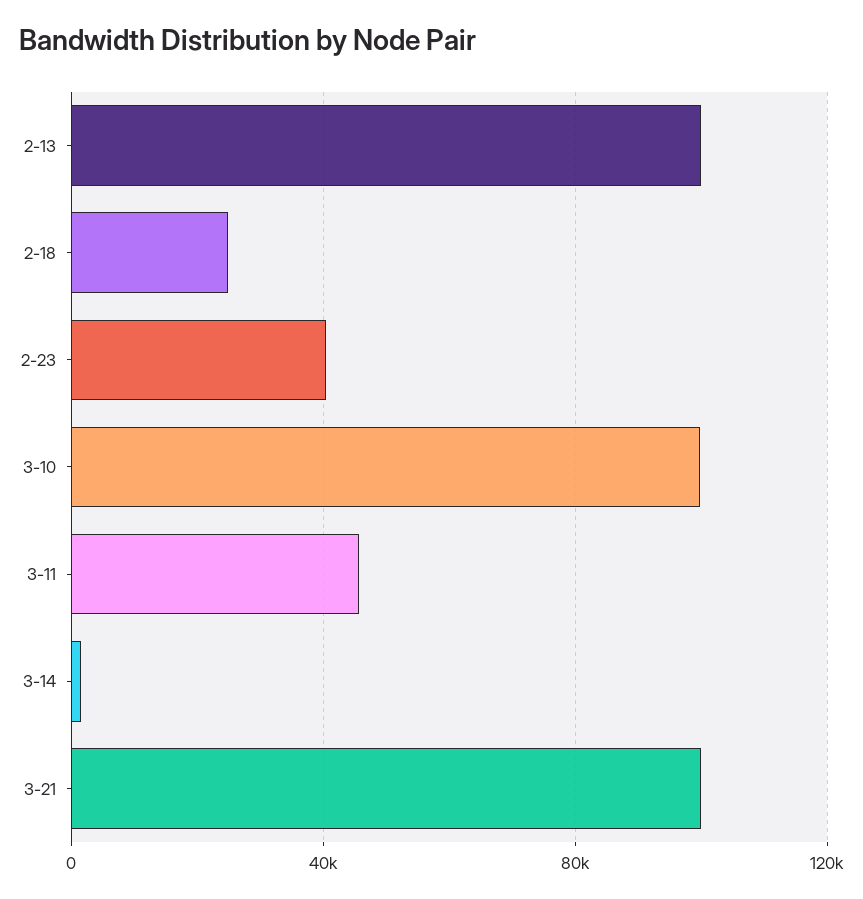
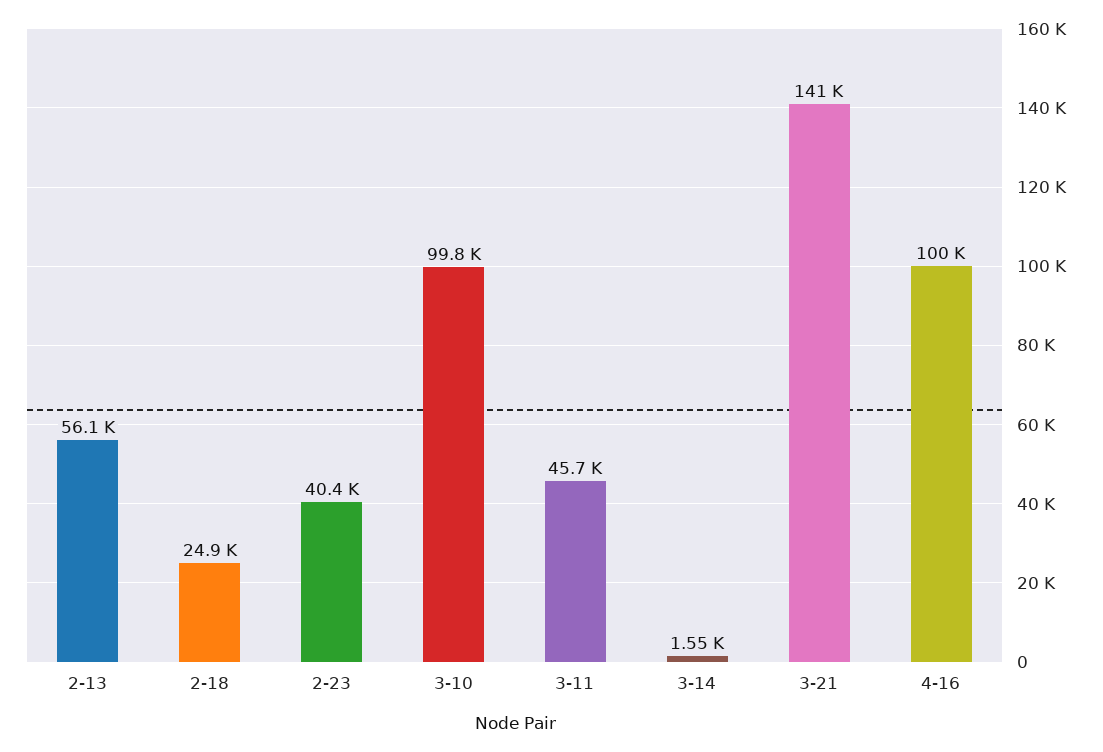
2-13: 100000 -> 56100
3-21: 100000 -> 141000
4-16: none -> 100000

